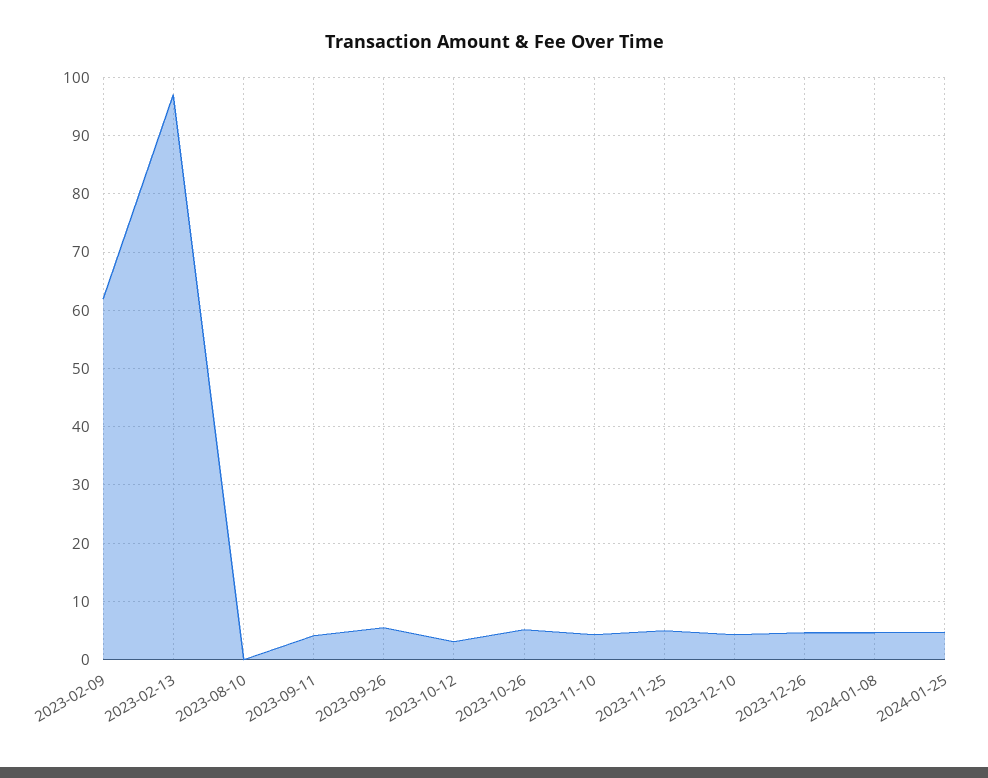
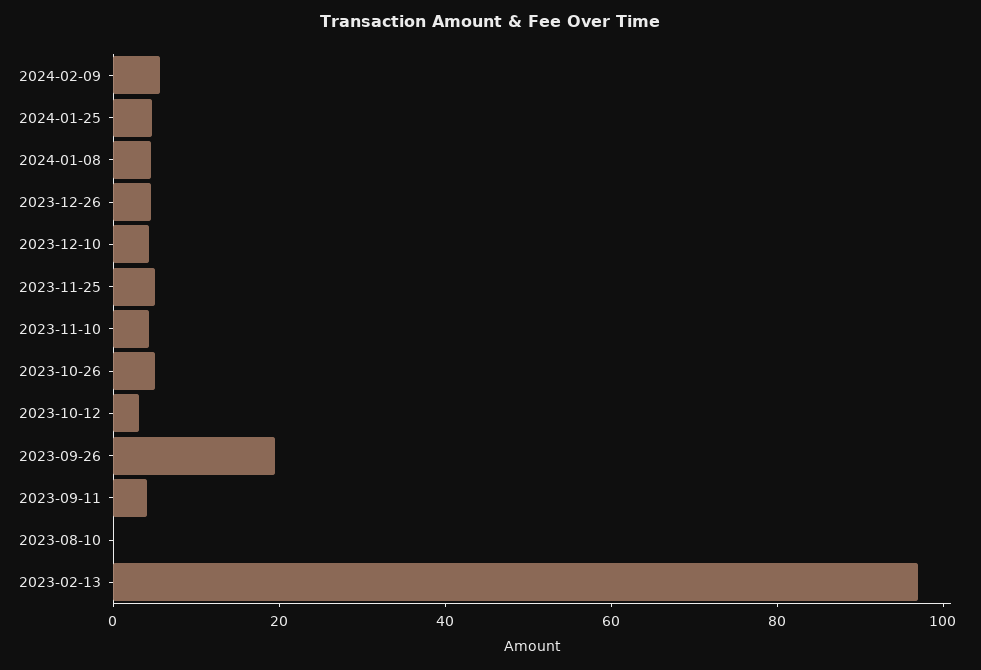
2023-02-09: 62 -> none
2023-09-26: 6 -> 20
2024-02-09: none -> 5

